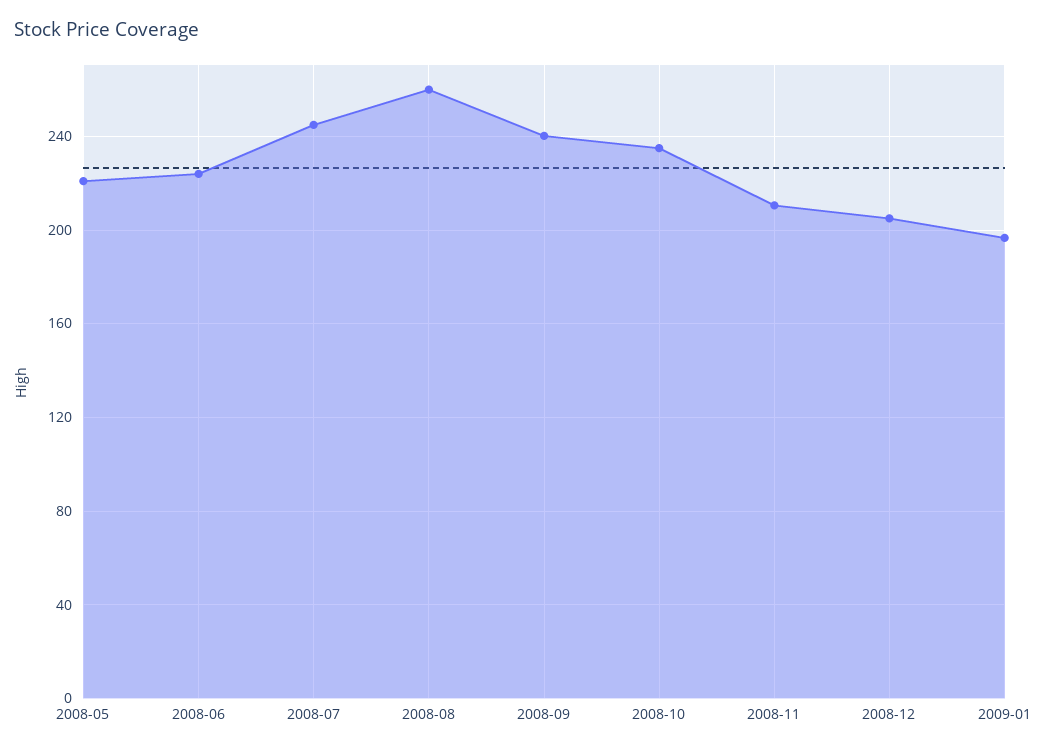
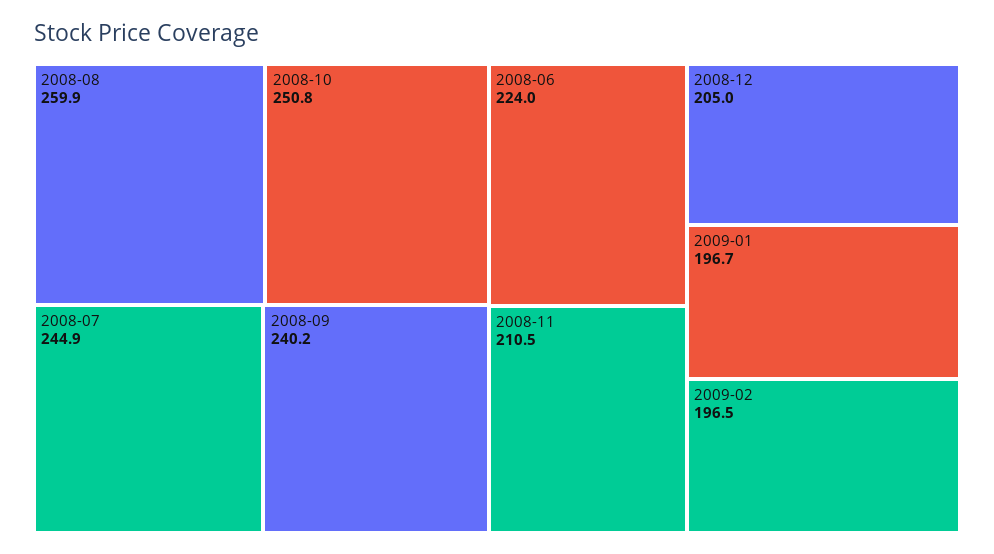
2008-05: 220 -> none
2008-10: 235 -> 250.8
2009-02: none -> 196.5

